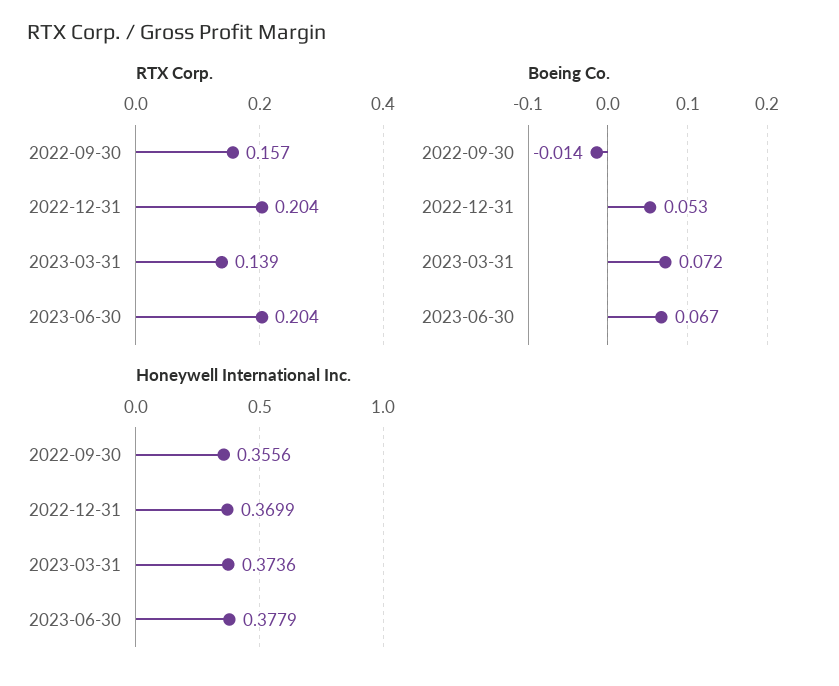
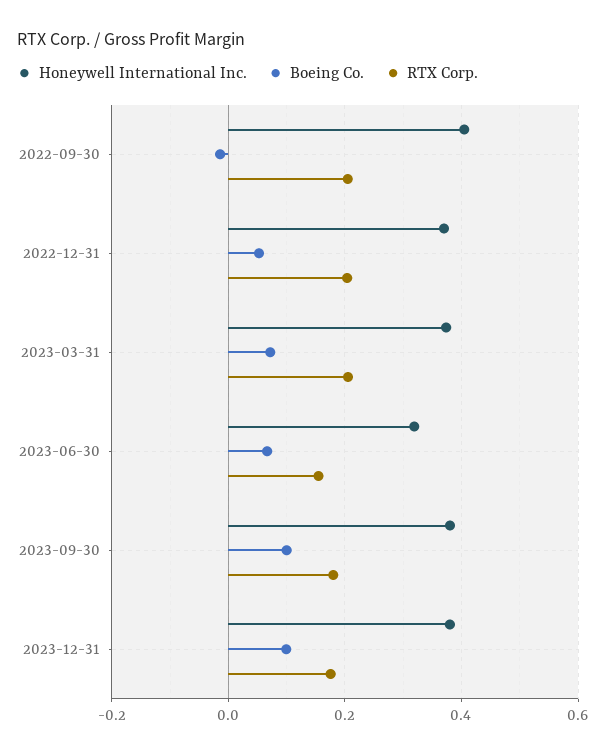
RTX Corp., 2022-09-30: 0.157 -> 0.2
RTX Corp., 2023-03-31: 0.139 -> 0.2
RTX Corp., 2023-06-30: 0.204 -> 0.16
Honeywell International Inc., 2022-09-30: 0.3556 -> 0.4
Honeywell International Inc., 2023-06-30: 0.3779 -> 0.32
Honeywell International Inc., 2023-09-30: none -> 0.38
Boeing Co., 2023-09-30: none -> 0.1
RTX Corp., 2023-09-30: none -> 0.18
Honeywell International Inc., 2023-12-31: none -> 0.38
Boeing Co., 2023-12-31: none -> 0.1
RTX Corp., 2023-12-31: none -> 0.18

